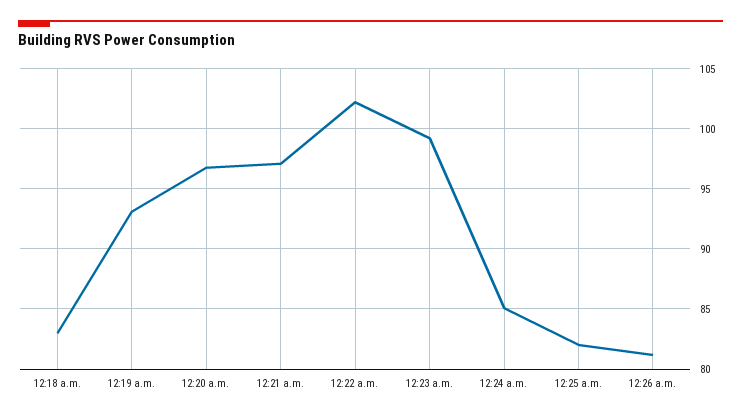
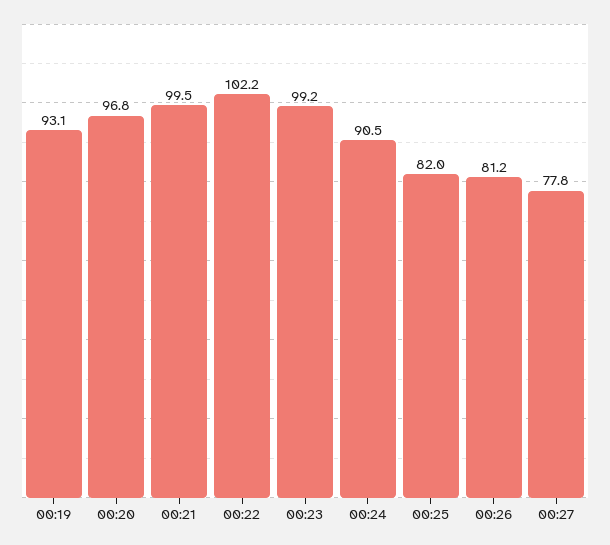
12:18 a.m.: 83 -> none
12:21 a.m.: 97 -> 99.5
12:24 a.m.: 85 -> 90.5
00:27: none -> 77.8

